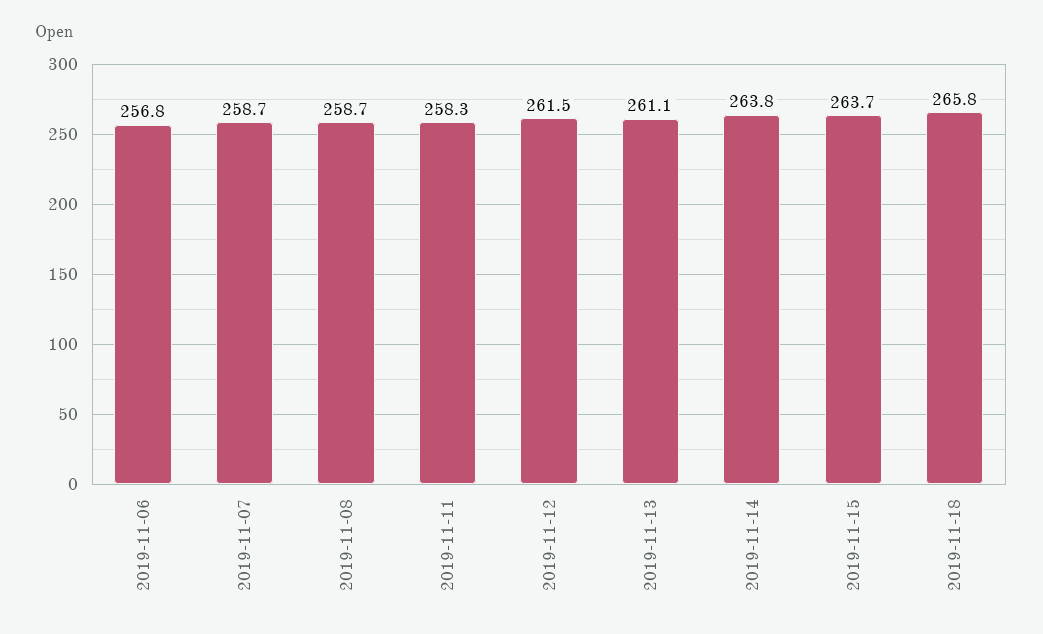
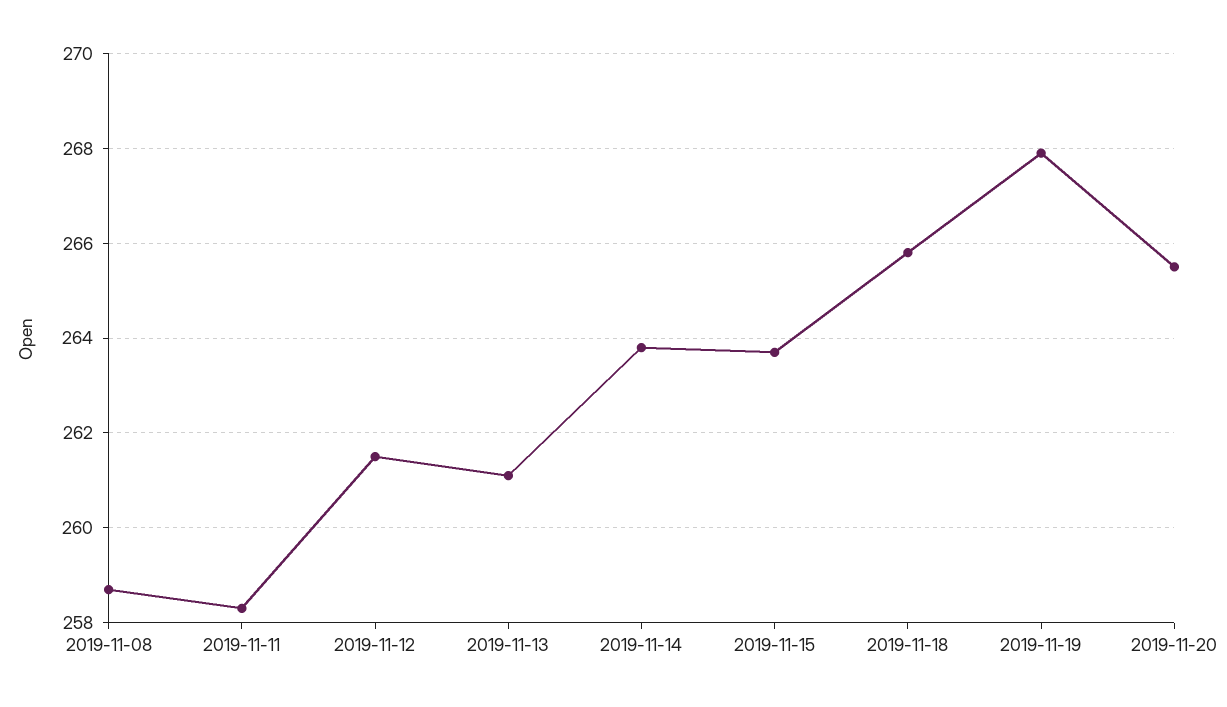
2019-11-06: 256.8 -> none
2019-11-07: 258.7 -> none
2019-11-19: none -> 268
2019-11-20: none -> 265.5

